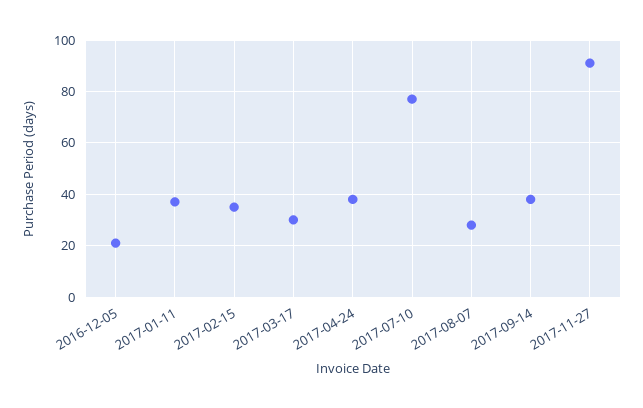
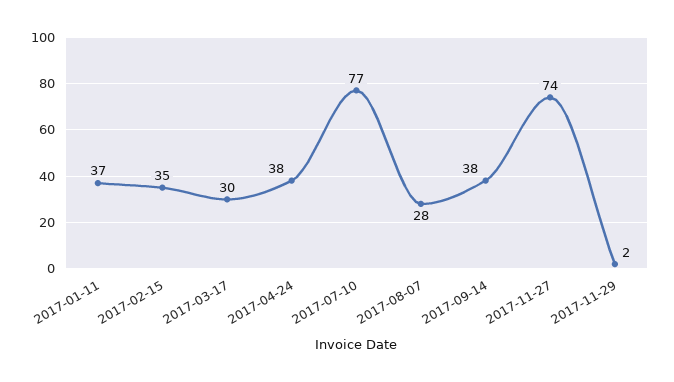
2016-12-05: 20 -> none
2017-11-27: 90 -> 74
2017-11-29: none -> 2

